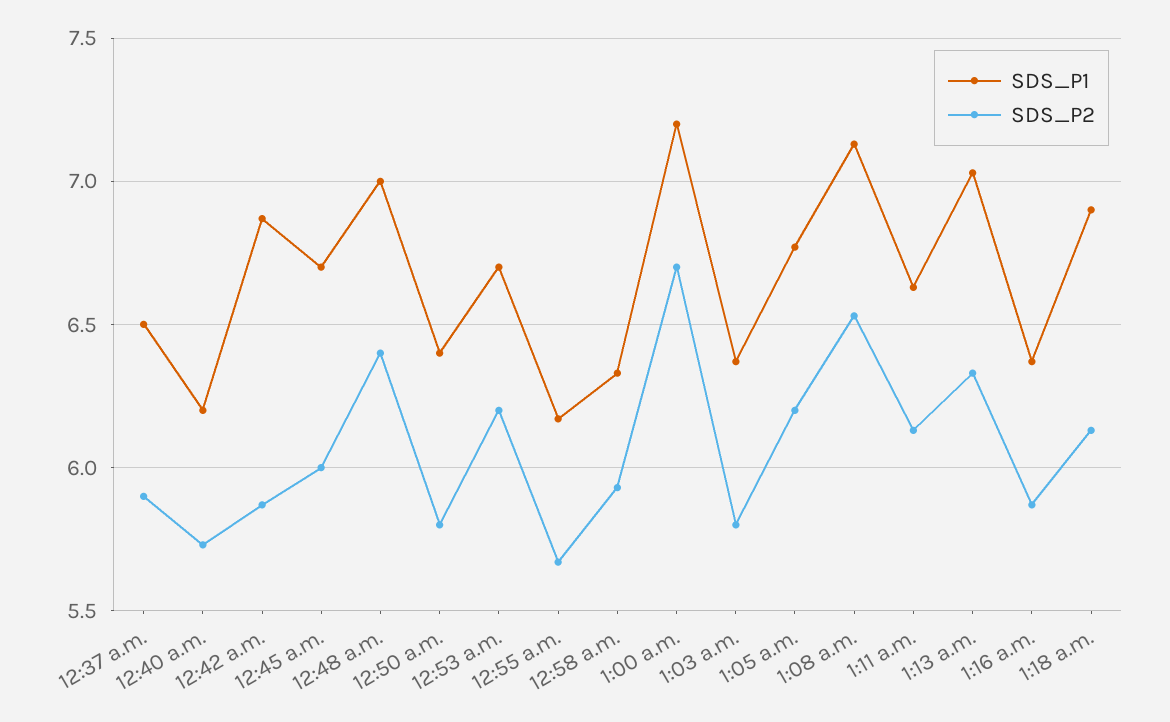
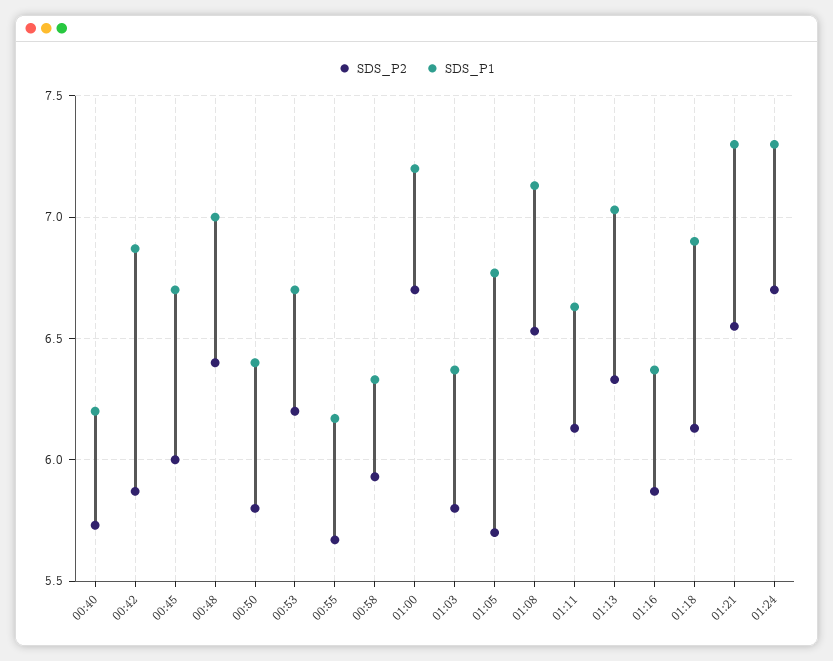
SDS_P1, 12:37 a.m.: 6.5 -> none
SDS_P2, 12:37 a.m.: 5.9 -> none
SDS_P2, 1:05 a.m.: 6.2 -> 5.7
SDS_P2, 01:21: none -> 6.55
SDS_P1, 01:21: none -> 7.3
SDS_P2, 01:24: none -> 6.7
SDS_P1, 01:24: none -> 7.3

